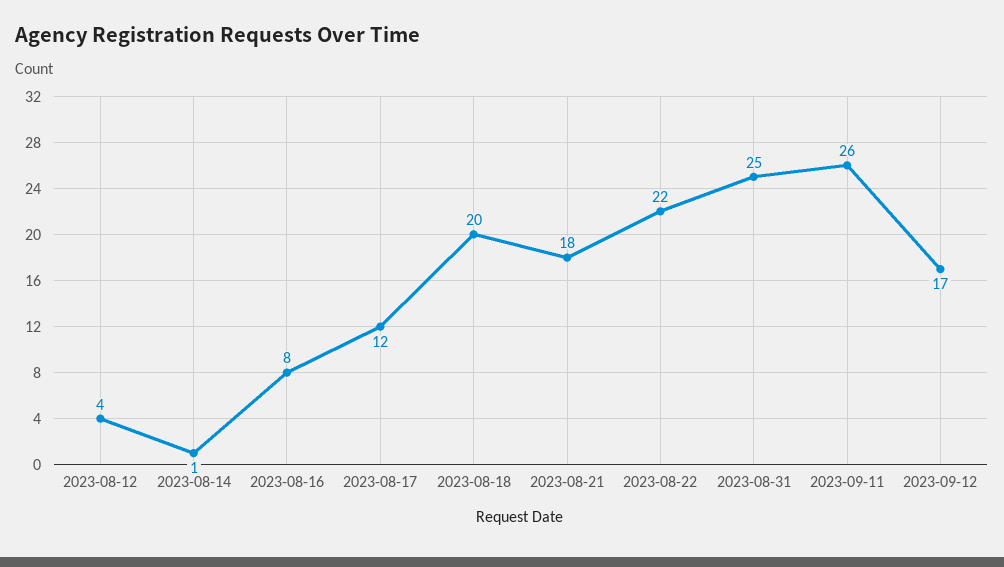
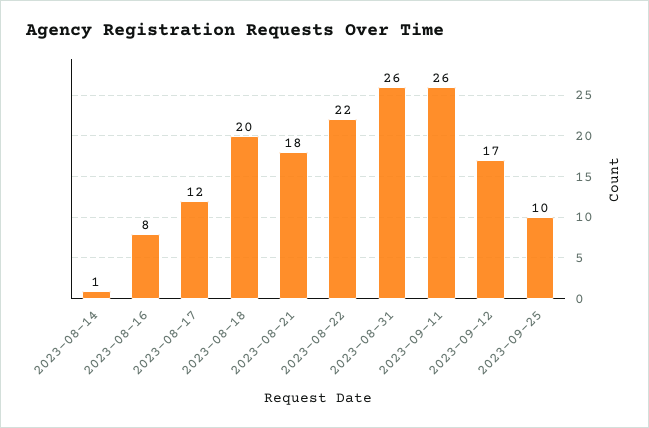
2023-08-12: 4 -> none
2023-08-31: 25 -> 26
2023-09-25: none -> 10

